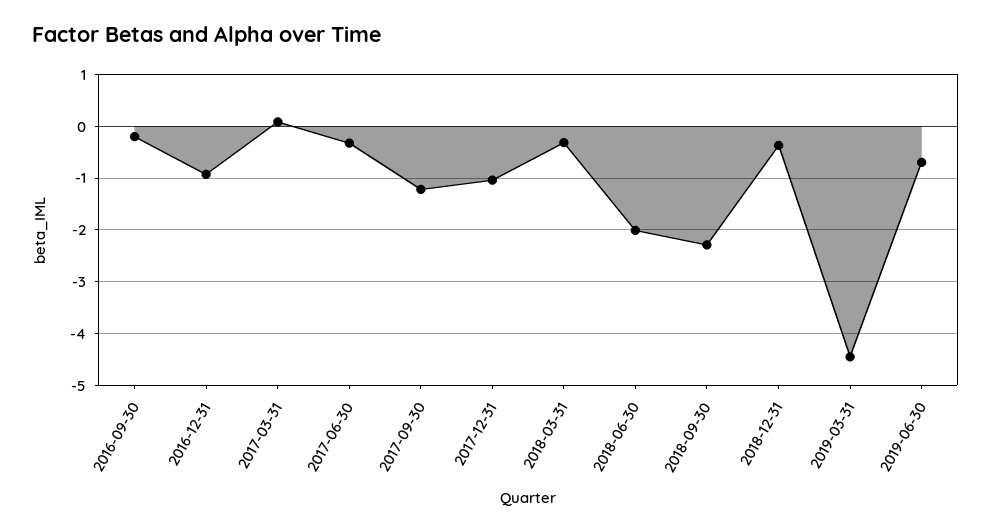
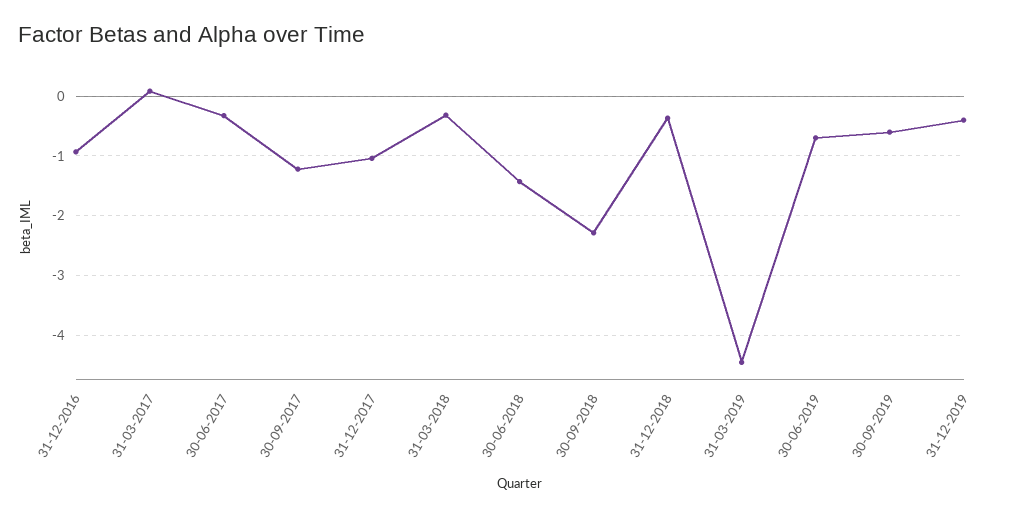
2016-09-30: -0.2 -> none
2018-06-30: -2 -> -1.4
30-09-2019: none -> -0.6
31-12-2019: none -> -0.4

